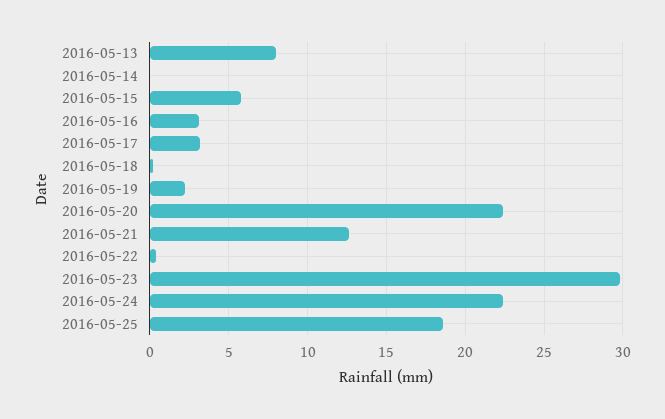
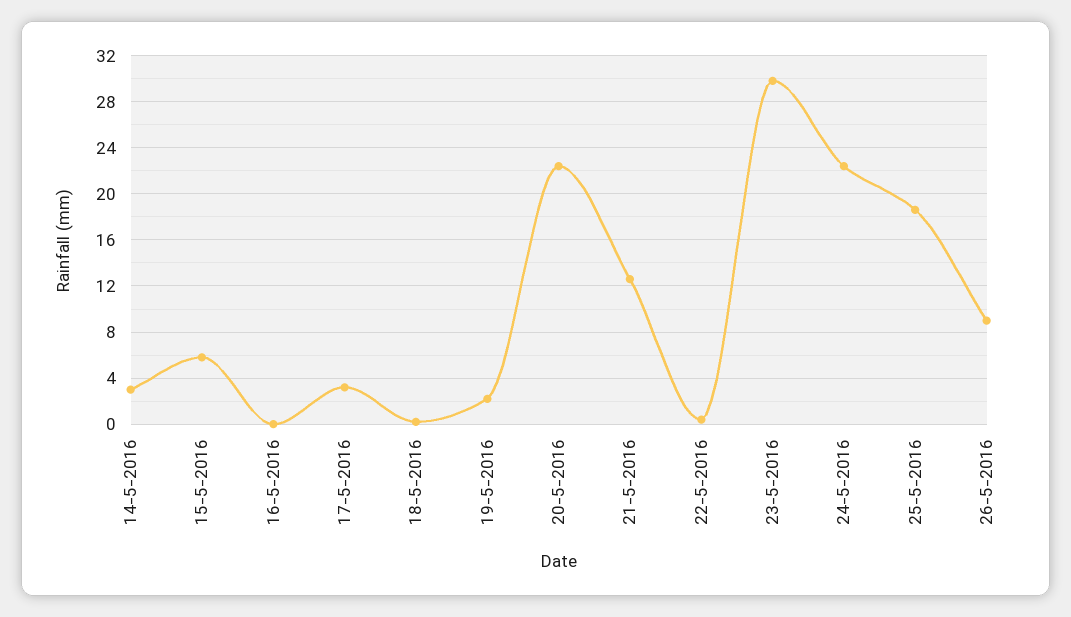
2016-05-13: 8 -> none
2016-05-14: 0 -> 3
2016-05-16: 3 -> 0
26-5-2016: none -> 9

